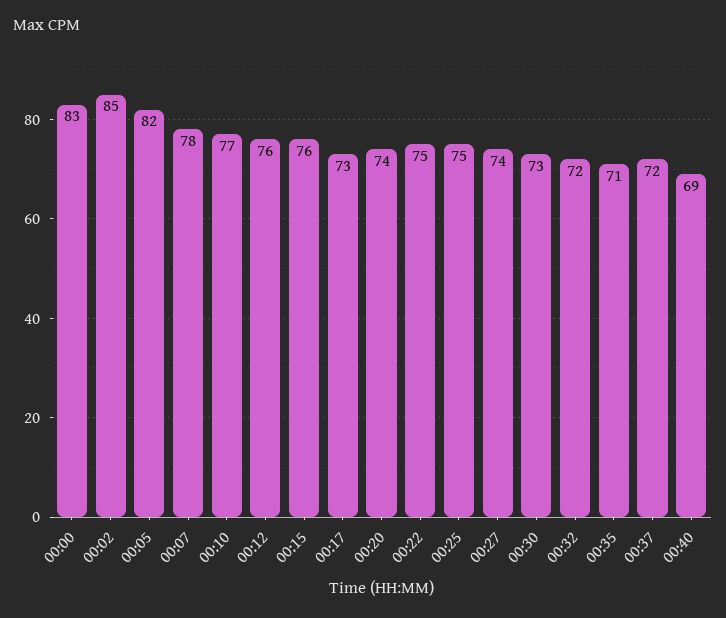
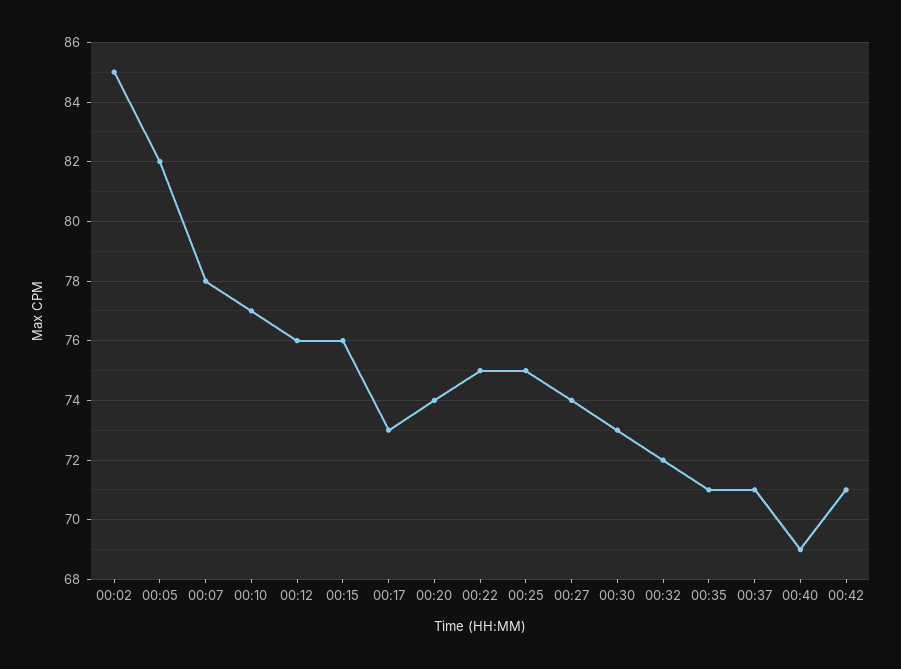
00:00: 83 -> none
00:37: 72 -> 71
00:42: none -> 71

